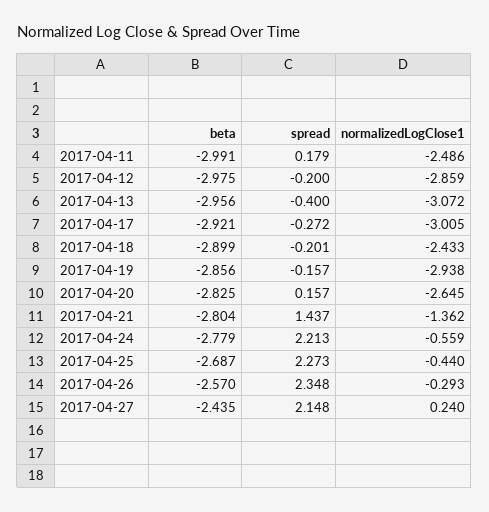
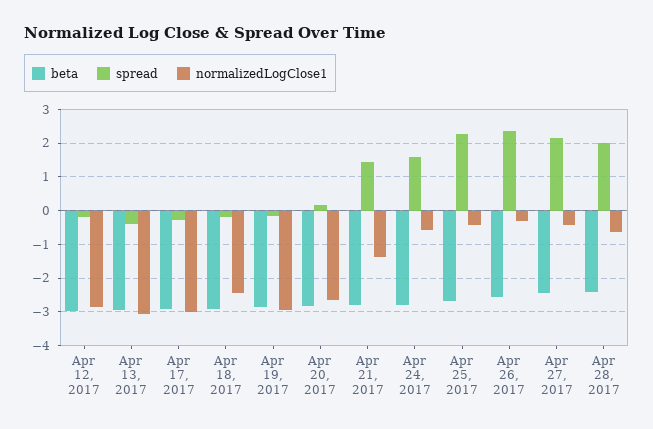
beta, 2017-04-11: -2.991 -> none
spread, 2017-04-11: 0.179 -> none
normalizedLogClose1, 2017-04-11: -2.486 -> none
spread, 2017-04-24: 2.213 -> 1.6
normalizedLogClose1, 2017-04-27: 0.24 -> -0.4
beta, Apr 28, 2017: none -> -2.4
spread, Apr 28, 2017: none -> 2
normalizedLogClose1, Apr 28, 2017: none -> -0.6

